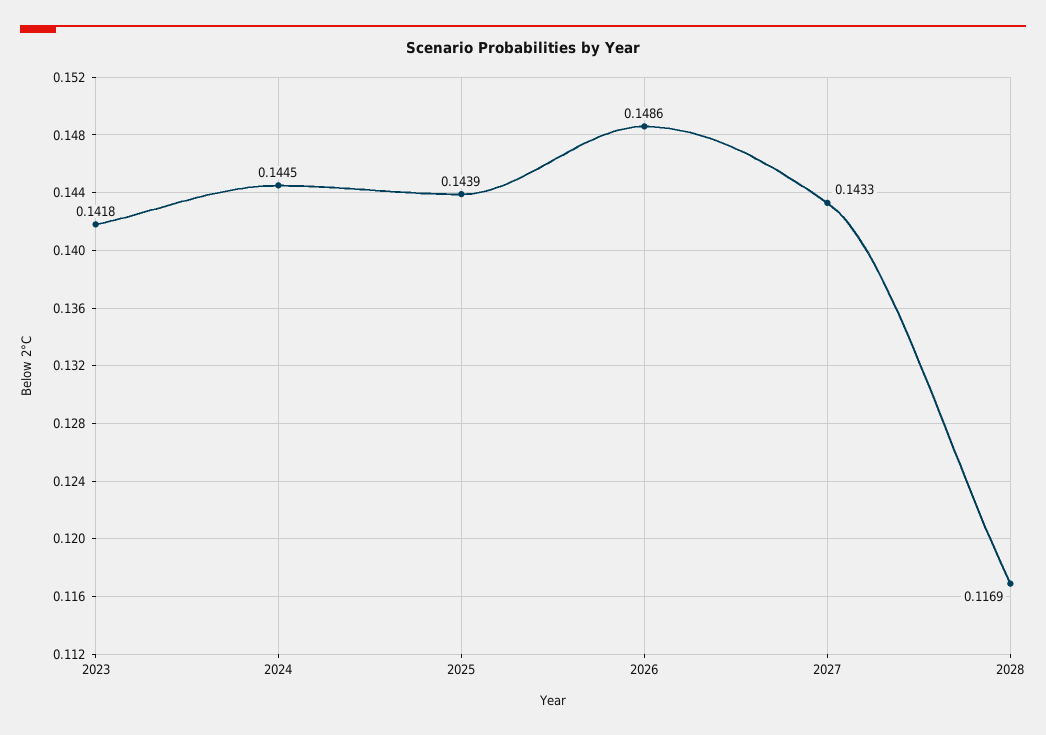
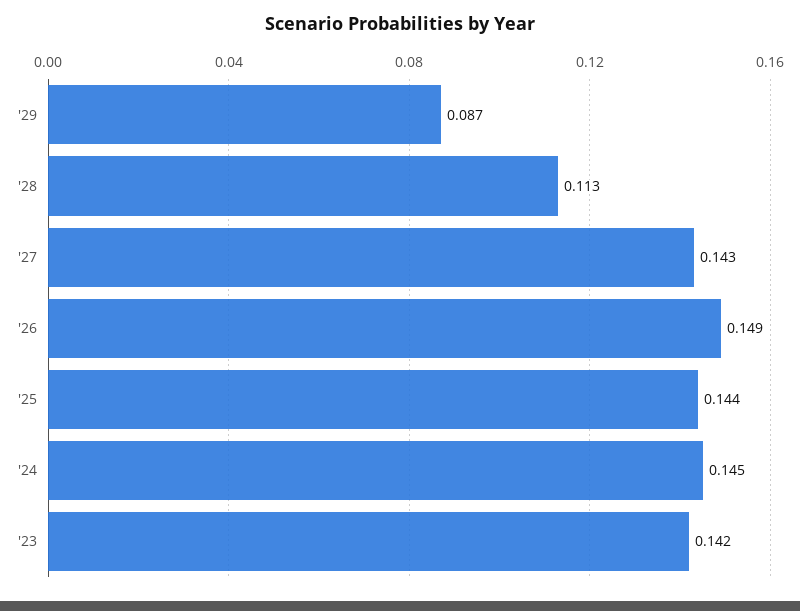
2028: 0.1169 -> 0.113
'29: none -> 0.087

